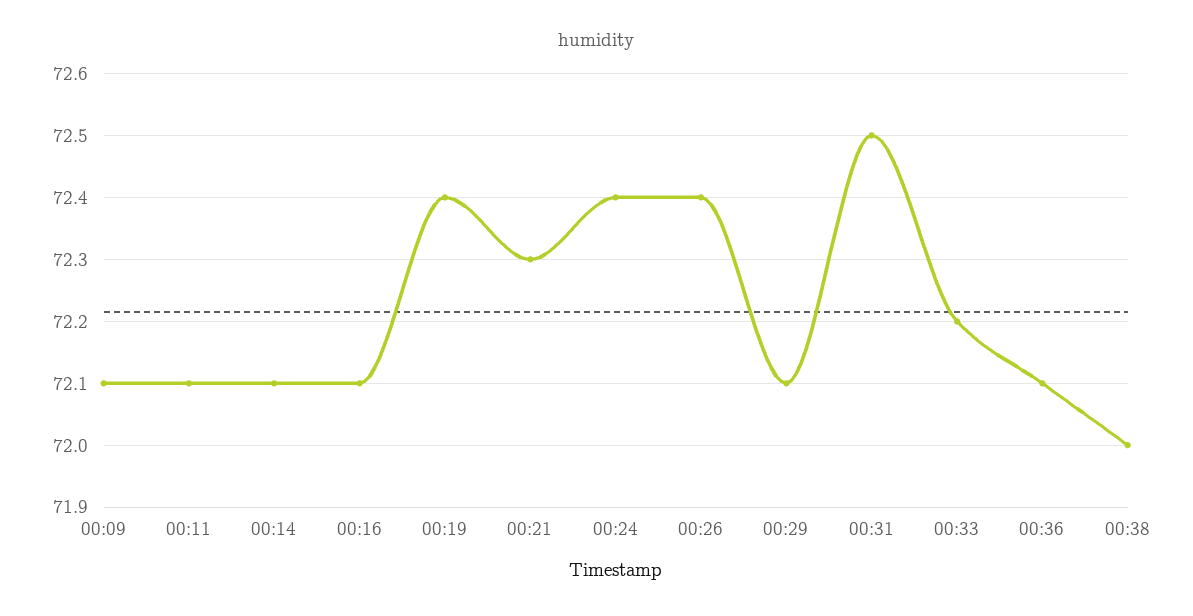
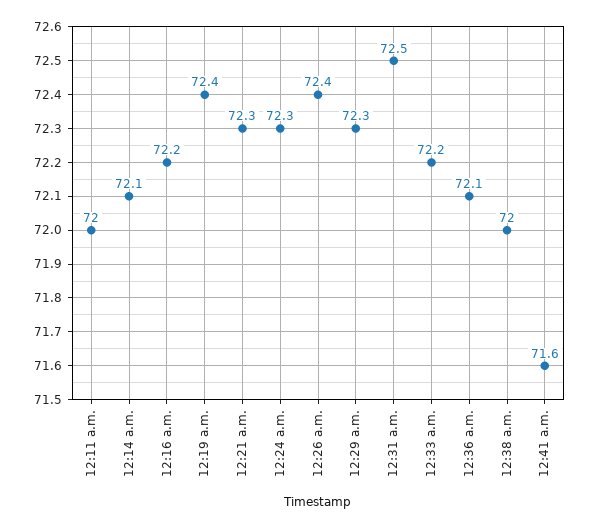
00:09: 72.1 -> none
00:11: 72.1 -> 72
00:16: 72.1 -> 72.2
00:24: 72.4 -> 72.3
00:29: 72.1 -> 72.3
12:41 a.m.: none -> 71.6

